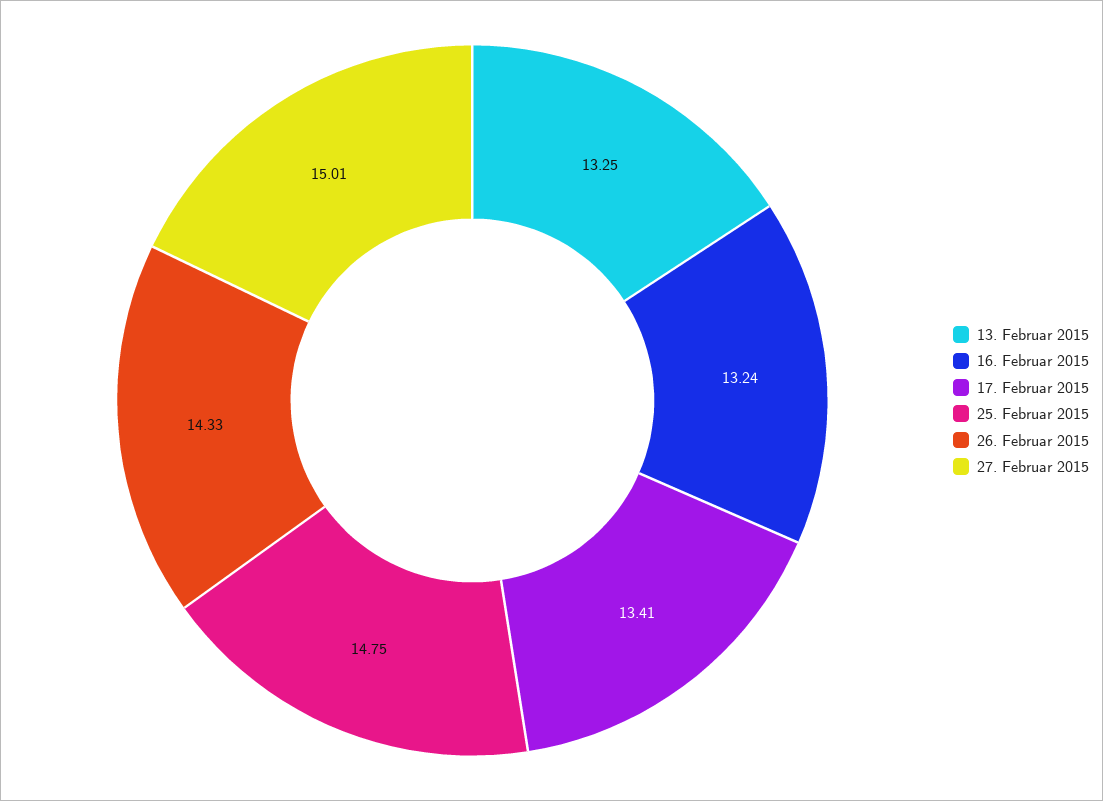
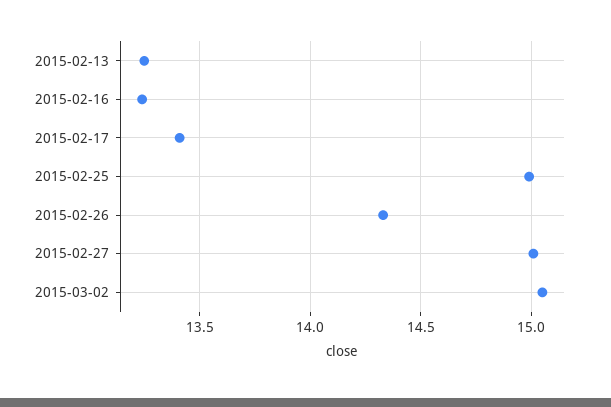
25. Februar 2015: 14.75 -> 15
2015-03-02: none -> 15.05

